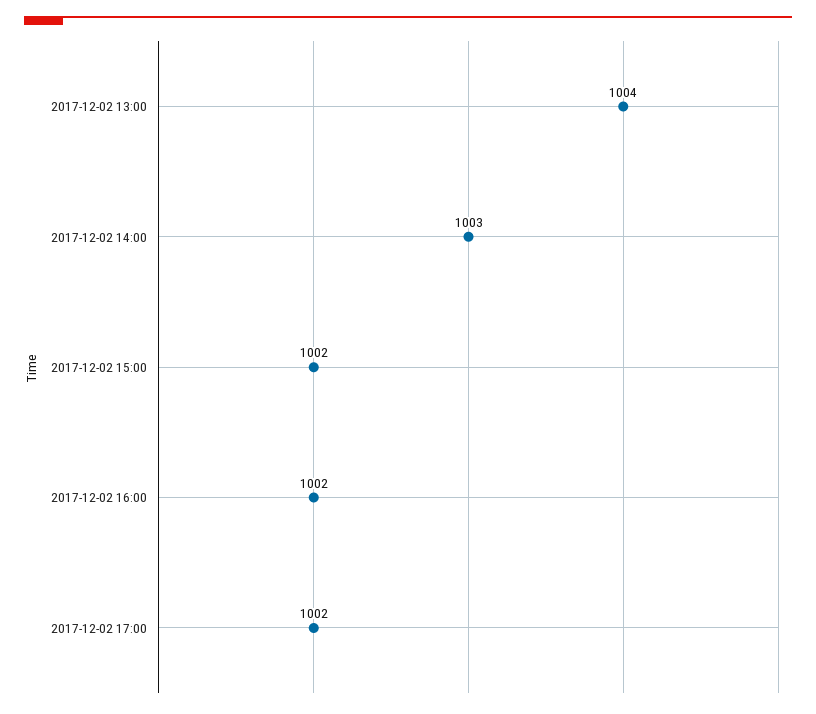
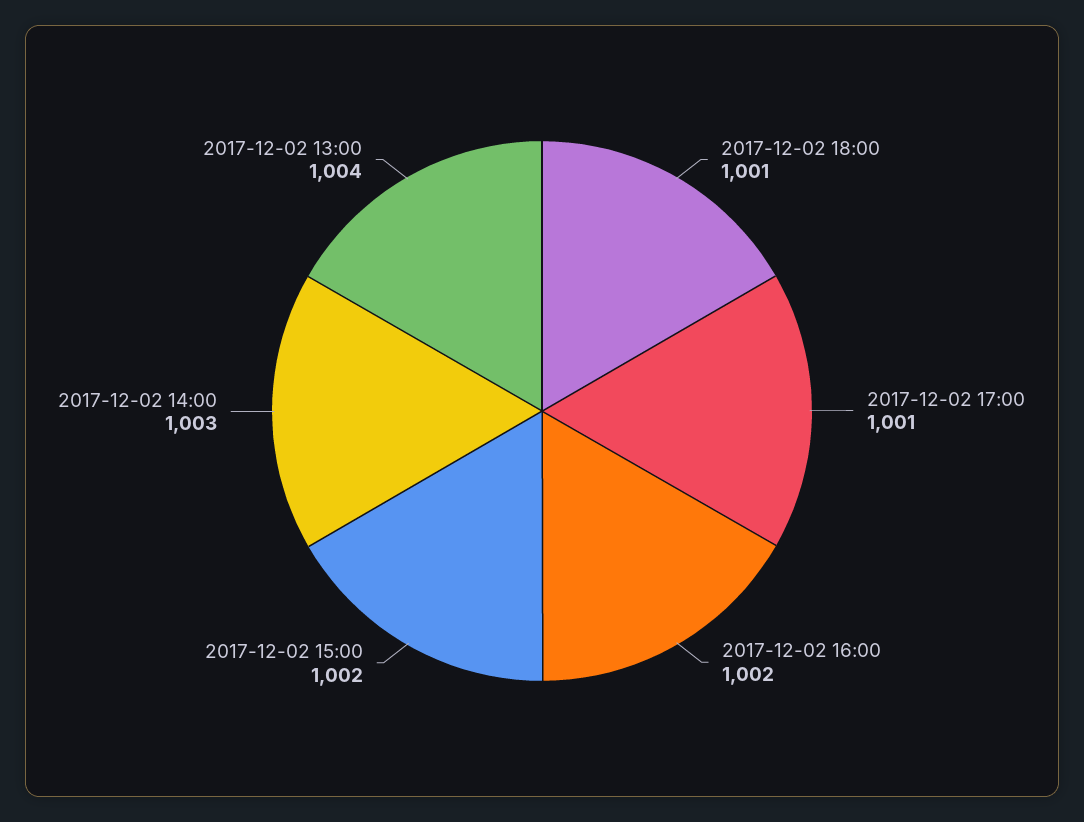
2017-12-02 17:00: 1002 -> 1001
2017-12-02 18:00: none -> 1001

